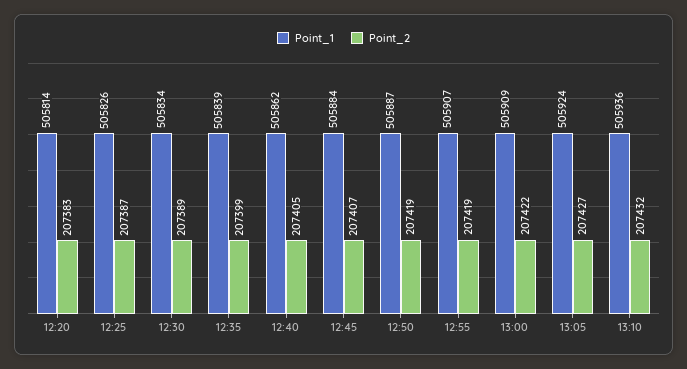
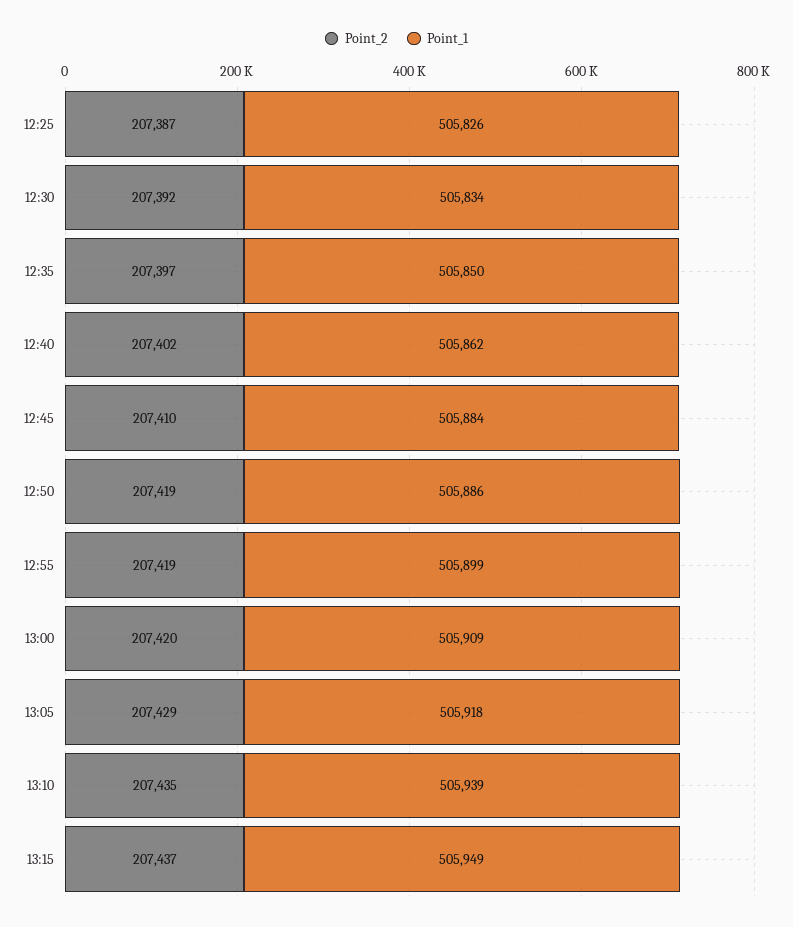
Point_1, 12:20: 505814 -> none
Point_2, 12:20: 207383 -> none
Point_2, 12:30: 207389 -> 207392
Point_1, 12:35: 505839 -> 505850
Point_2, 12:35: 207399 -> 207397
Point_2, 12:40: 207405 -> 207402
Point_2, 12:45: 207407 -> 207410
Point_1, 12:50: 505887 -> 505886
Point_1, 12:55: 505907 -> 505899
Point_2, 13:00: 207422 -> 207420
Point_1, 13:05: 505924 -> 505918
Point_2, 13:05: 207427 -> 207429
Point_1, 13:10: 505936 -> 505939
Point_2, 13:10: 207432 -> 207435
Point_2, 13:15: none -> 207437
Point_1, 13:15: none -> 505949

